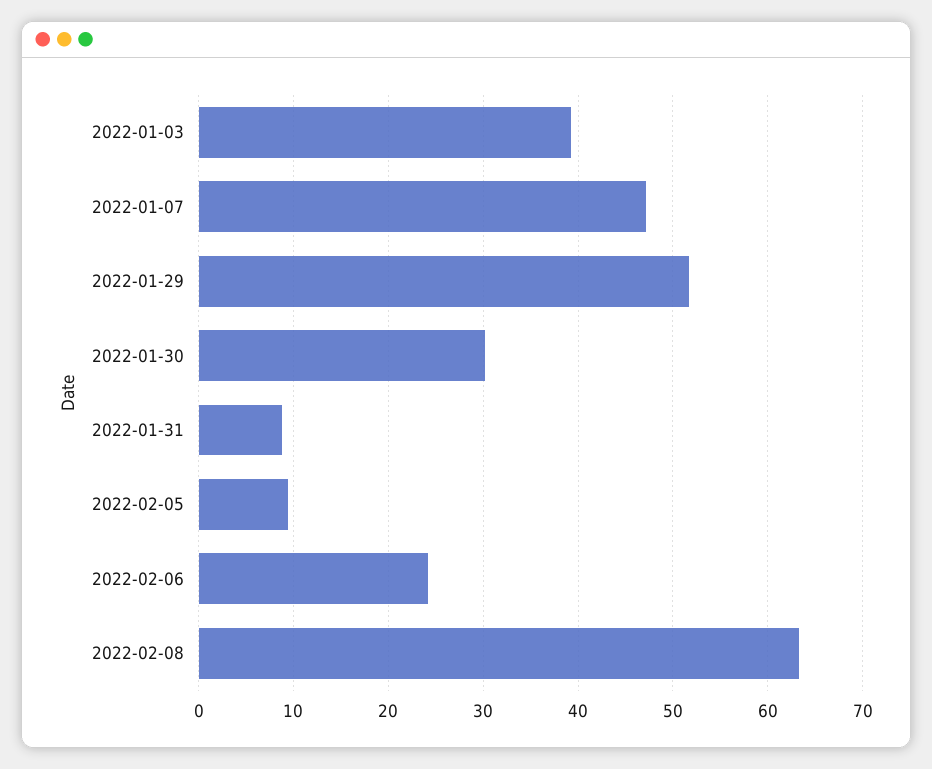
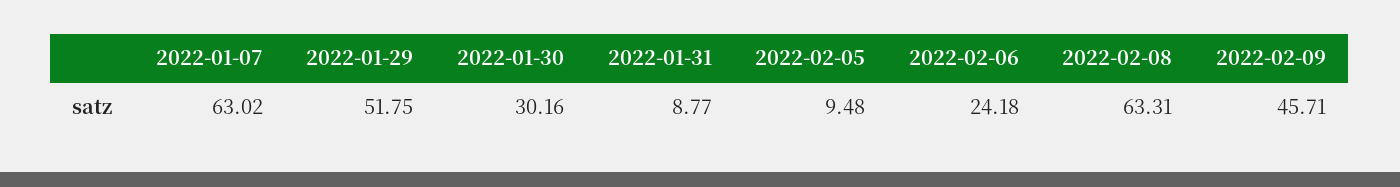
2022-01-03: 39 -> none
2022-01-07: 47 -> 63.02
2022-02-09: none -> 45.71

